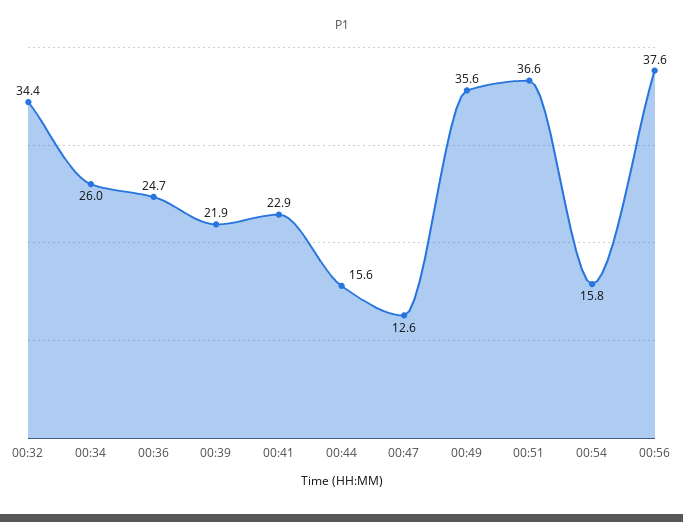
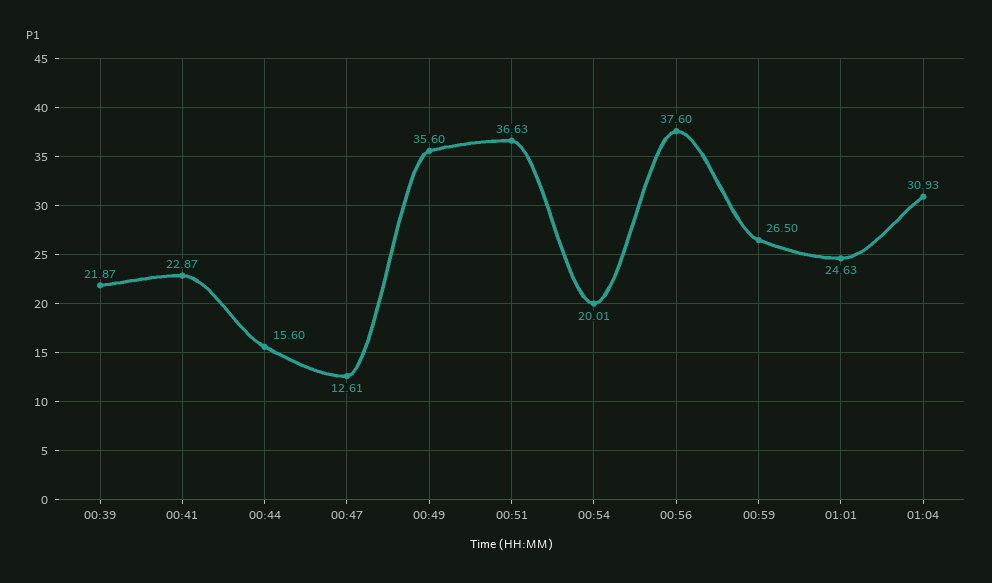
00:32: 34.4 -> none
00:34: 26 -> none
00:36: 24.7 -> none
00:54: 15.8 -> 20.01
00:59: none -> 26.5
01:01: none -> 24.63
01:04: none -> 30.93

